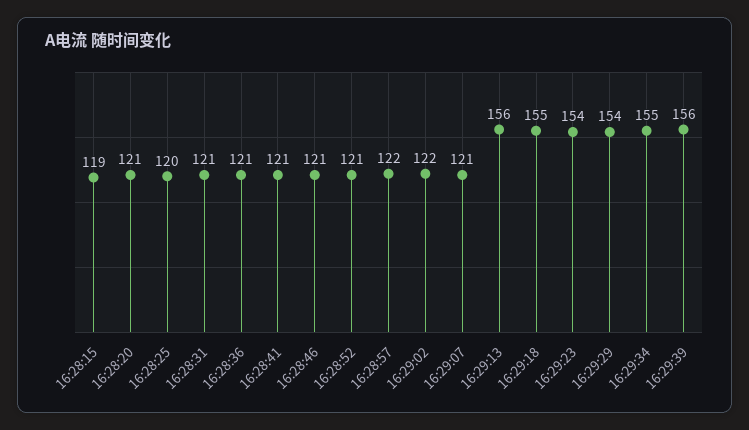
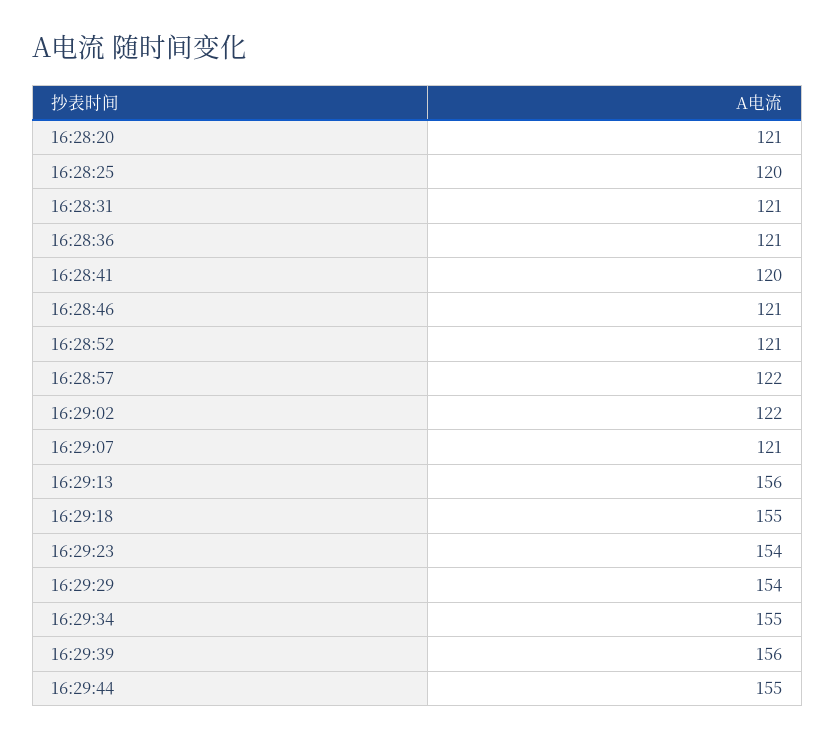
16:28:15: 119 -> none
16:28:41: 121 -> 120
16:29:44: none -> 155

